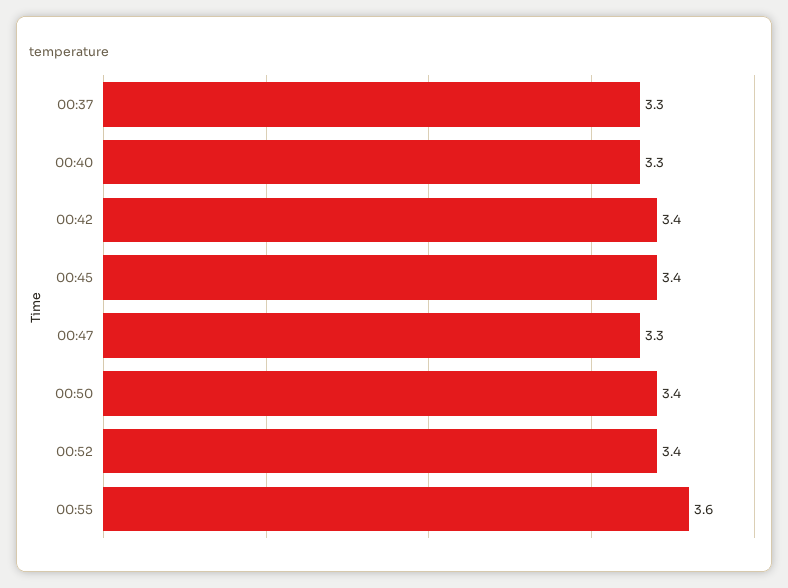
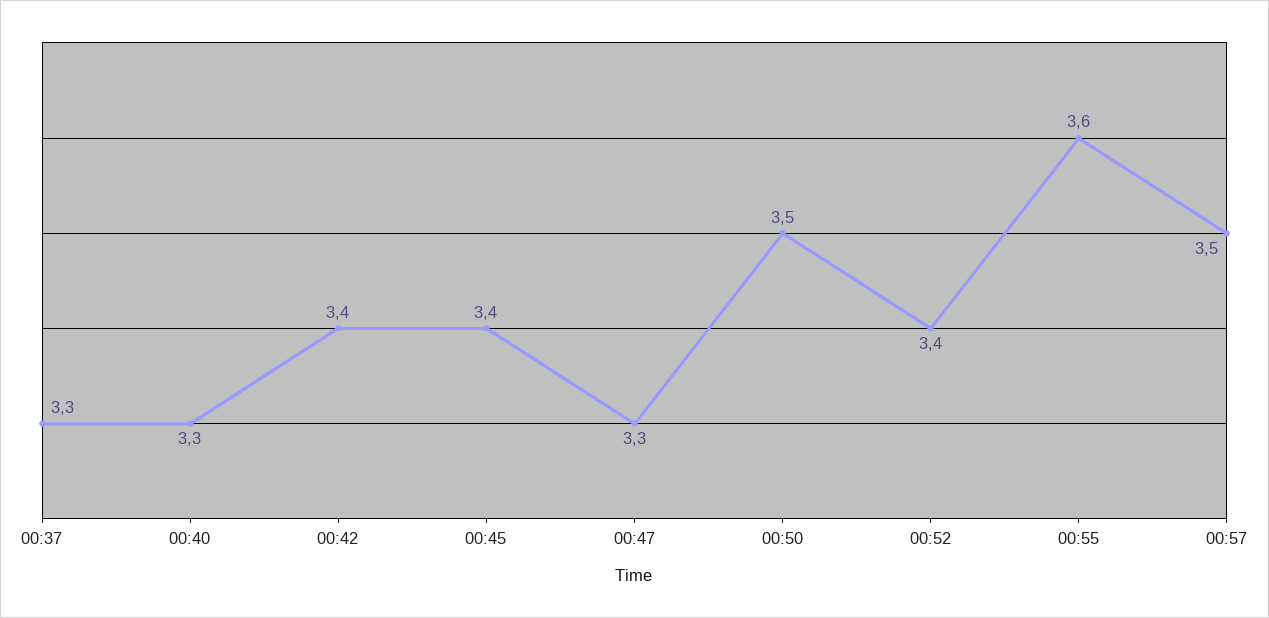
00:50: 3.4 -> 3.5
00:57: none -> 3.5

